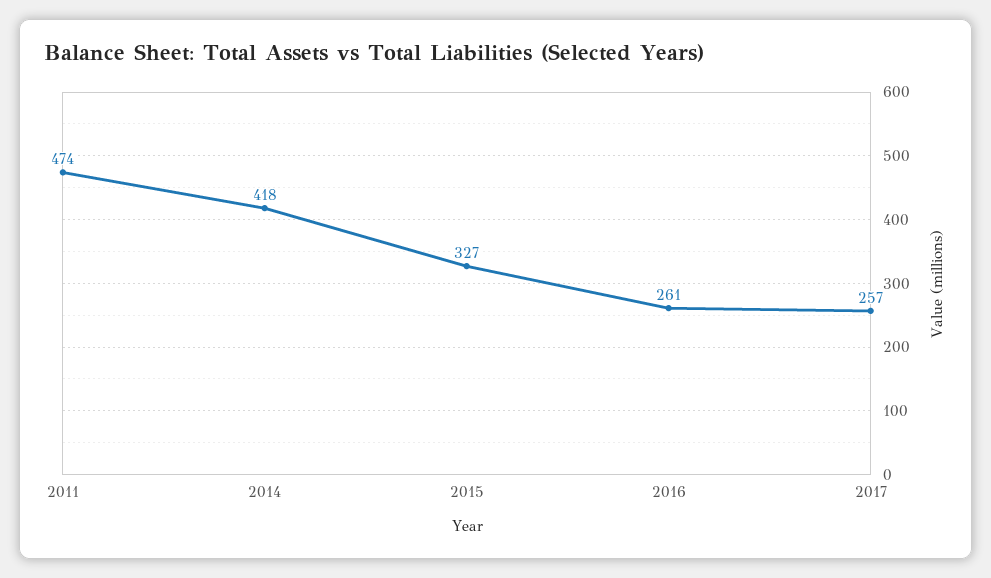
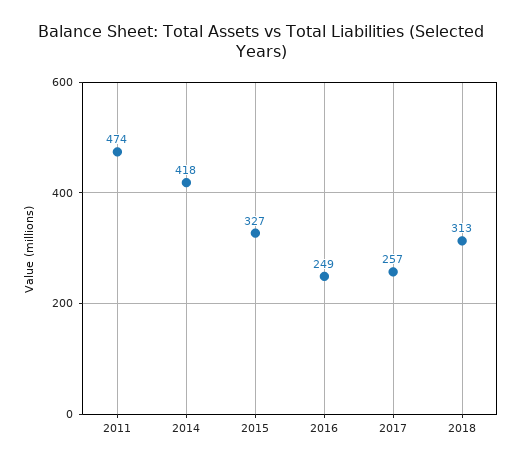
2016: 261 -> 249
2018: none -> 313

